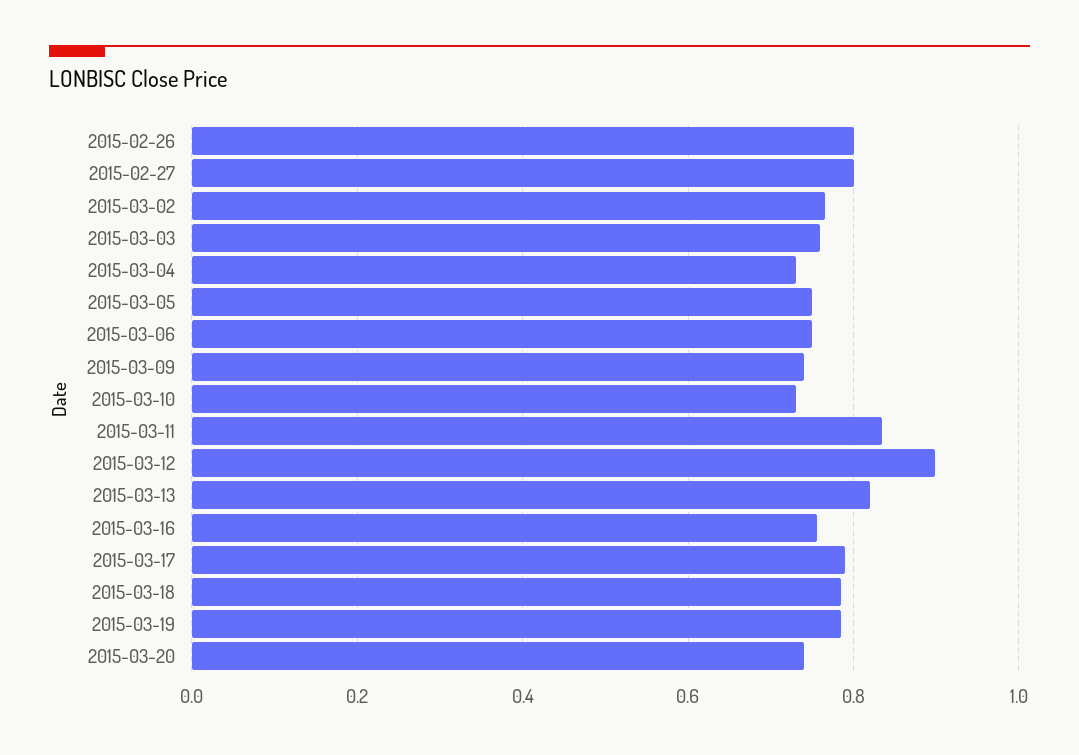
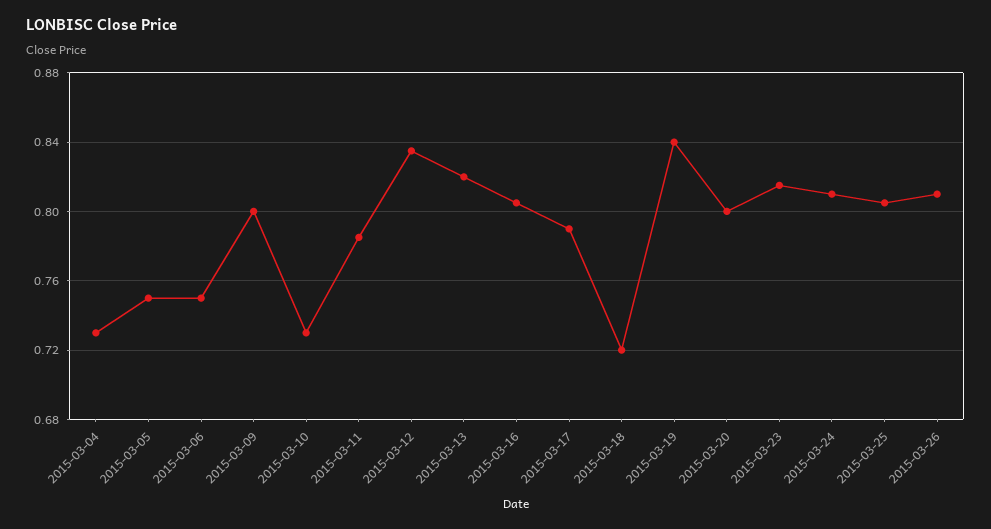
2015-02-26: 0.8 -> none
2015-02-27: 0.8 -> none
2015-03-02: 0.76 -> none
2015-03-03: 0.76 -> none
2015-03-09: 0.74 -> 0.8
2015-03-11: 0.84 -> 0.785
2015-03-12: 0.9 -> 0.835
2015-03-16: 0.76 -> 0.805
2015-03-18: 0.78 -> 0.72
2015-03-19: 0.78 -> 0.84
2015-03-20: 0.74 -> 0.8
2015-03-23: none -> 0.815
2015-03-24: none -> 0.81
2015-03-25: none -> 0.805
2015-03-26: none -> 0.81

